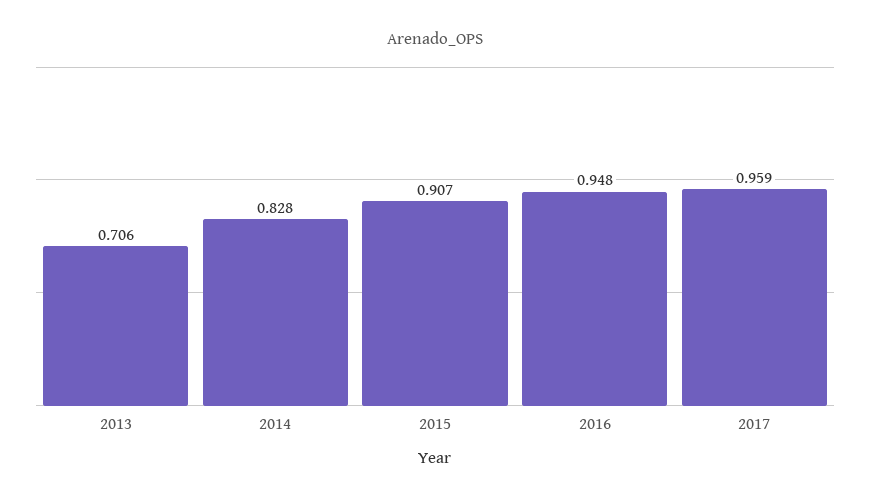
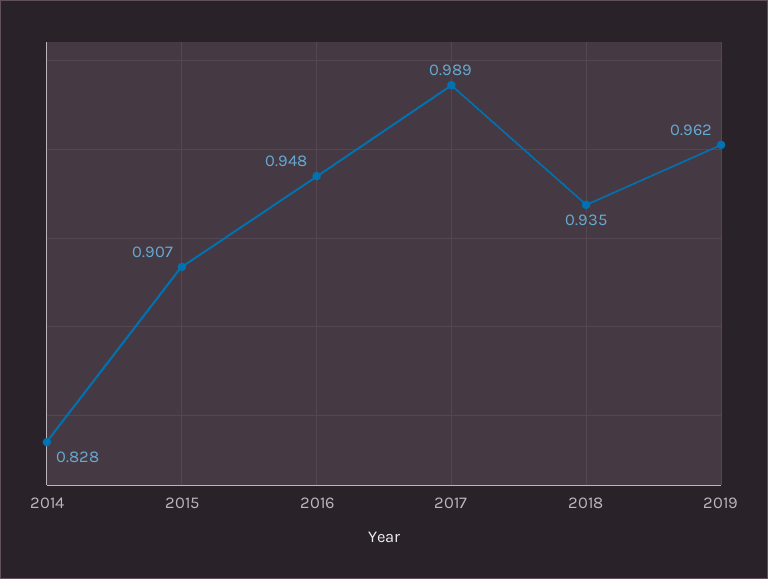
2013: 0.706 -> none
2017: 0.959 -> 0.989
2018: none -> 0.935
2019: none -> 0.962

